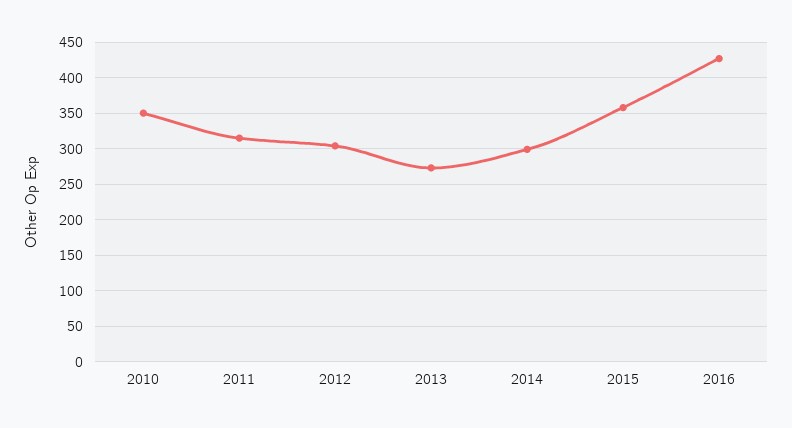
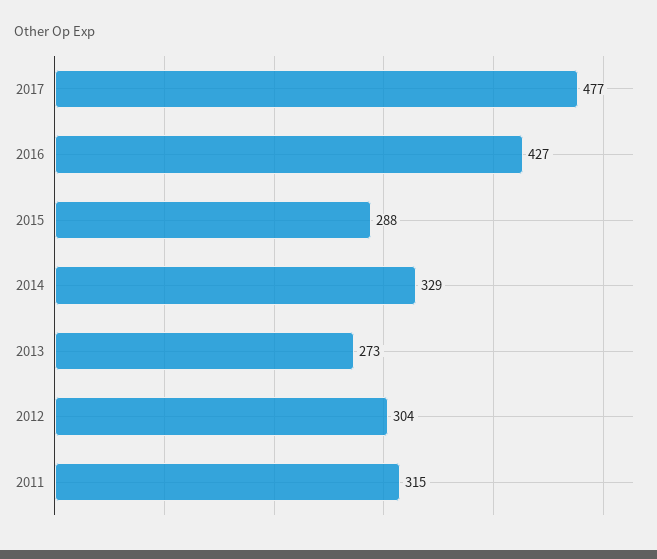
2010: 350 -> none
2014: 300 -> 329
2015: 360 -> 288
2017: none -> 477

